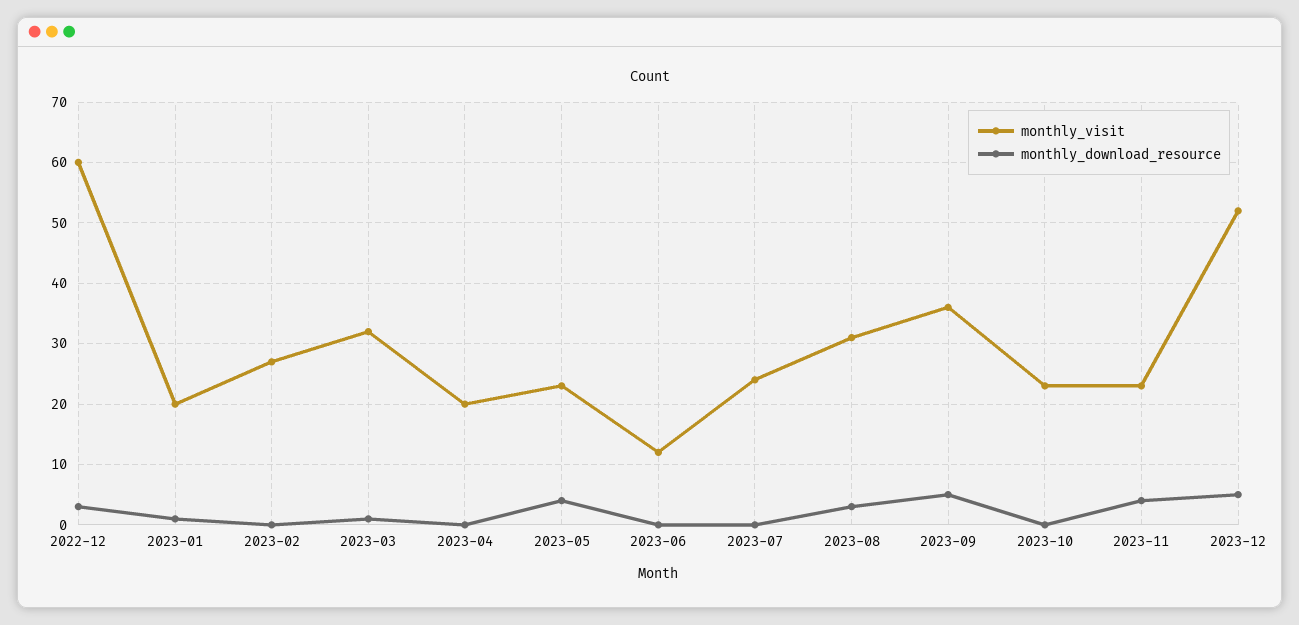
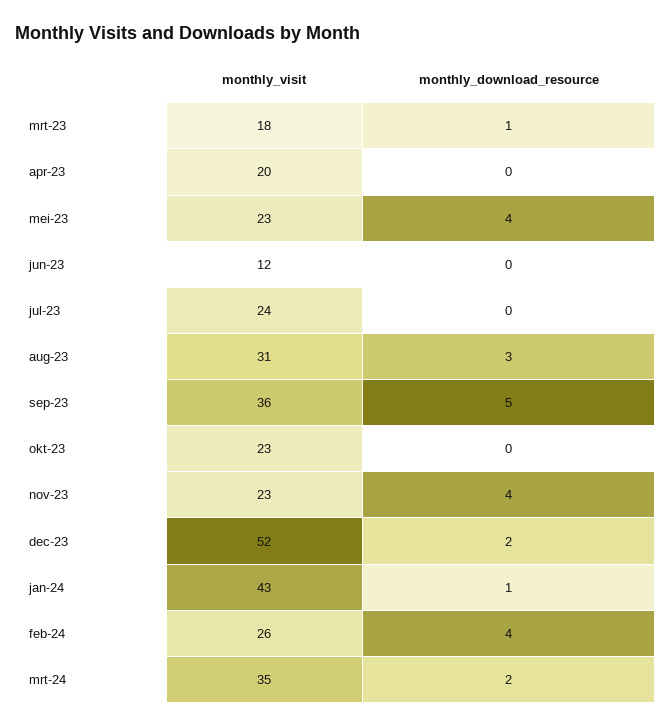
monthly_visit, 2022-12: 60 -> none
monthly_download_resource, 2022-12: 3 -> none
monthly_visit, 2023-01: 20 -> none
monthly_download_resource, 2023-01: 1 -> none
monthly_visit, 2023-02: 27 -> none
monthly_download_resource, 2023-02: 0 -> none
monthly_visit, 2023-03: 32 -> 18
monthly_download_resource, 2023-12: 5 -> 2
monthly_visit, jan-24: none -> 43
monthly_download_resource, jan-24: none -> 1
monthly_visit, feb-24: none -> 26
monthly_download_resource, feb-24: none -> 4
monthly_visit, mrt-24: none -> 35
monthly_download_resource, mrt-24: none -> 2

